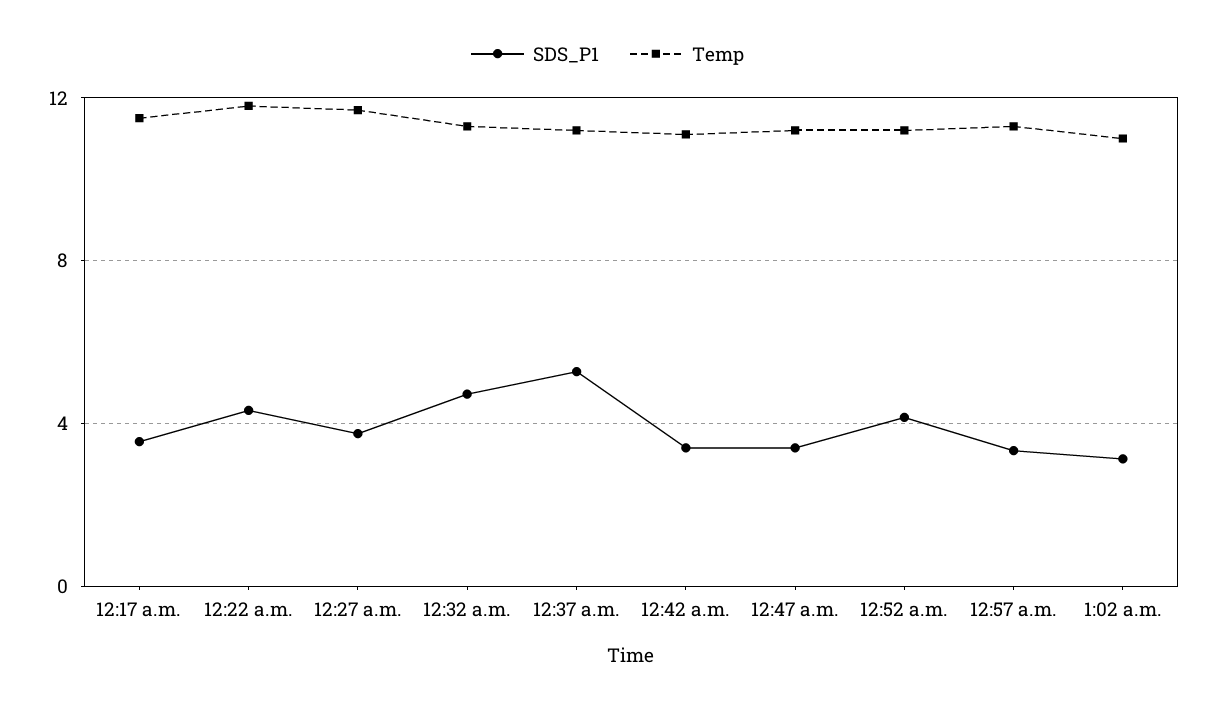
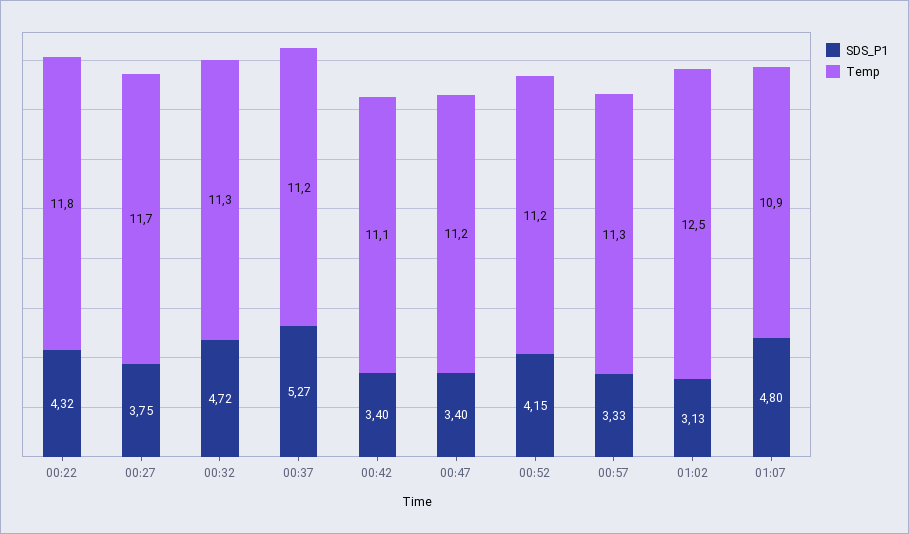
SDS_P1, 12:17 a.m.: 3.5 -> none
Temp, 12:17 a.m.: 11.5 -> none
Temp, 1:02 a.m.: 11 -> 12.5
SDS_P1, 01:07: none -> 4.8
Temp, 01:07: none -> 10.9

